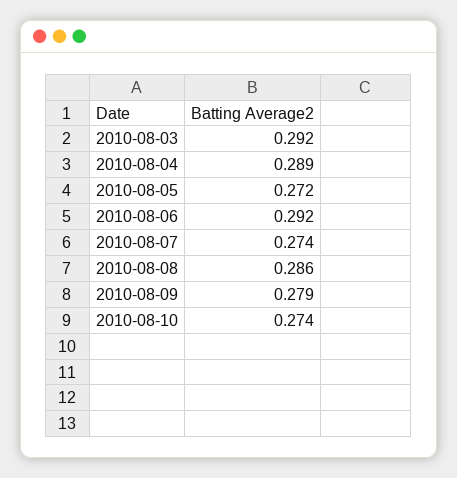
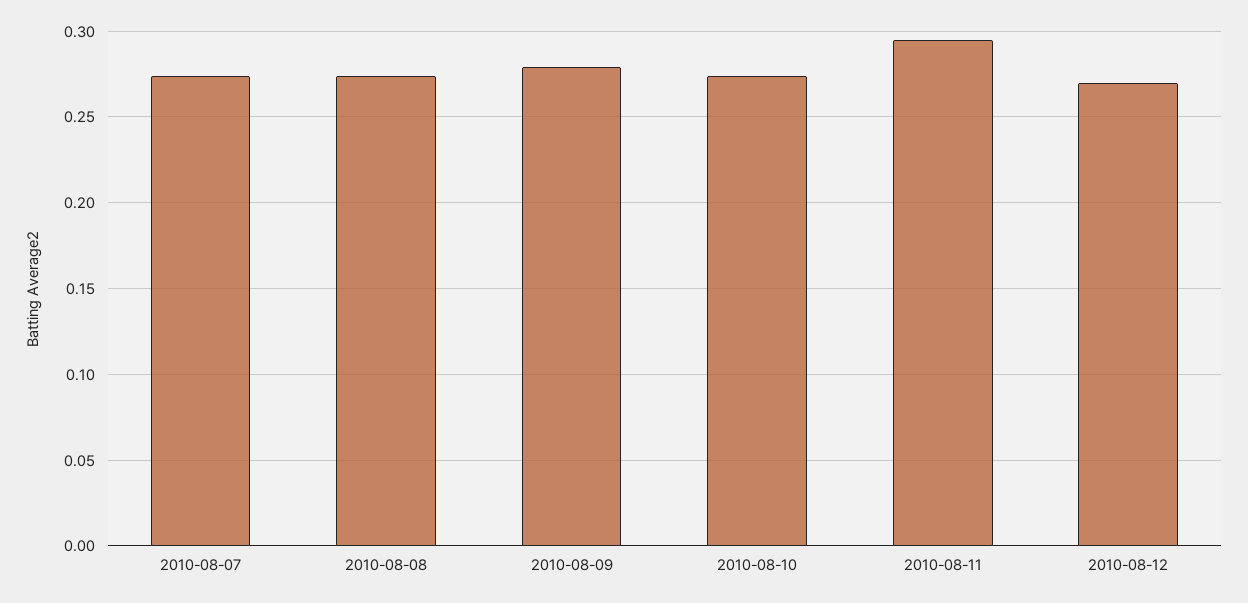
2010-08-03: 0.292 -> none
2010-08-04: 0.289 -> none
2010-08-05: 0.272 -> none
2010-08-06: 0.292 -> none
2010-08-08: 0.286 -> 0.275
2010-08-11: none -> 0.295
2010-08-12: none -> 0.27

